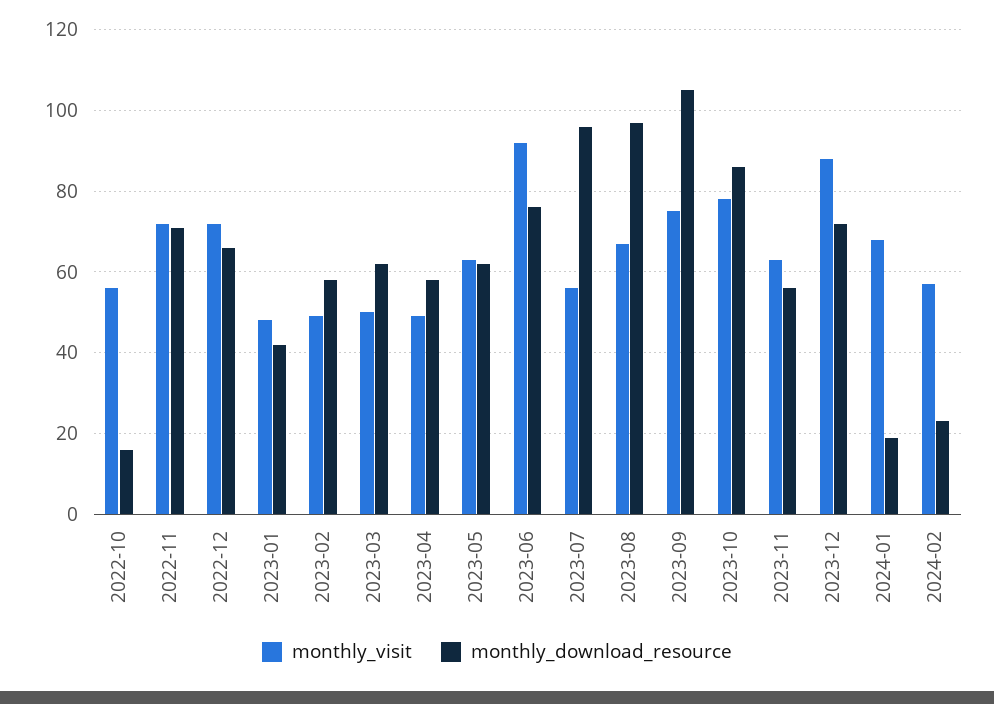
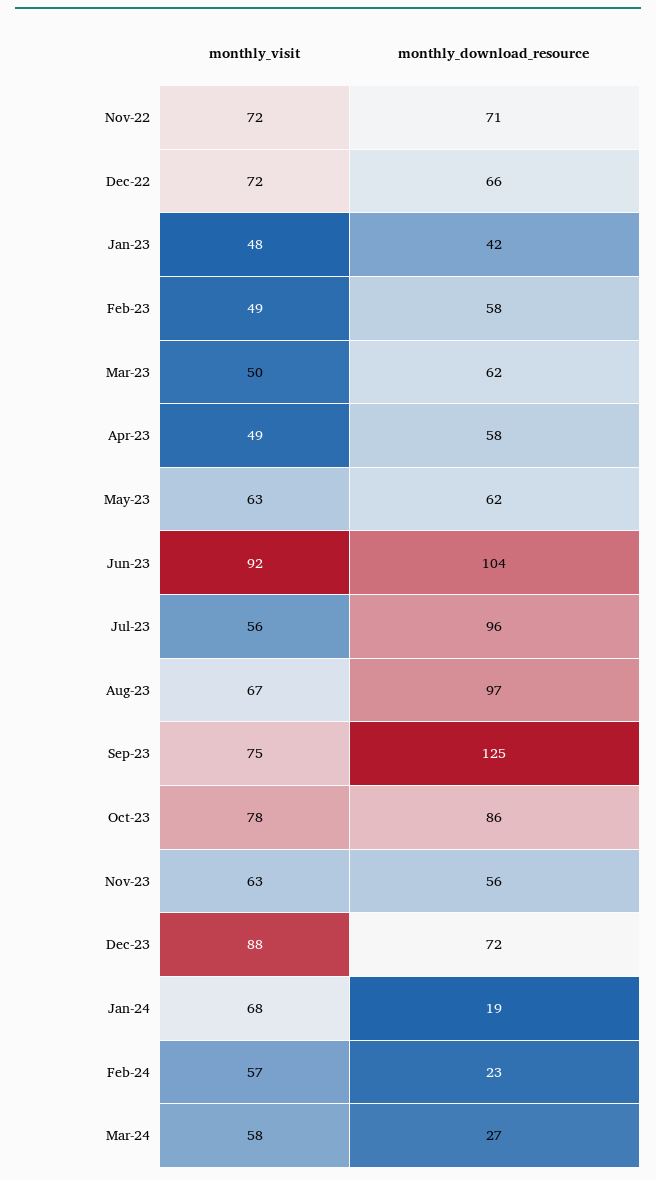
monthly_visit, 2022-10: 55 -> none
monthly_download_resource, 2022-10: 15 -> none
monthly_download_resource, 2023-06: 75 -> 104
monthly_download_resource, 2023-09: 105 -> 125
monthly_visit, Mar-24: none -> 58
monthly_download_resource, Mar-24: none -> 27

